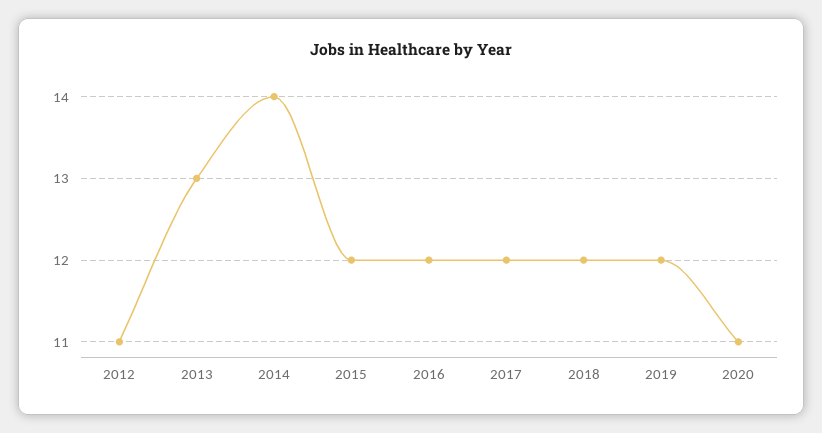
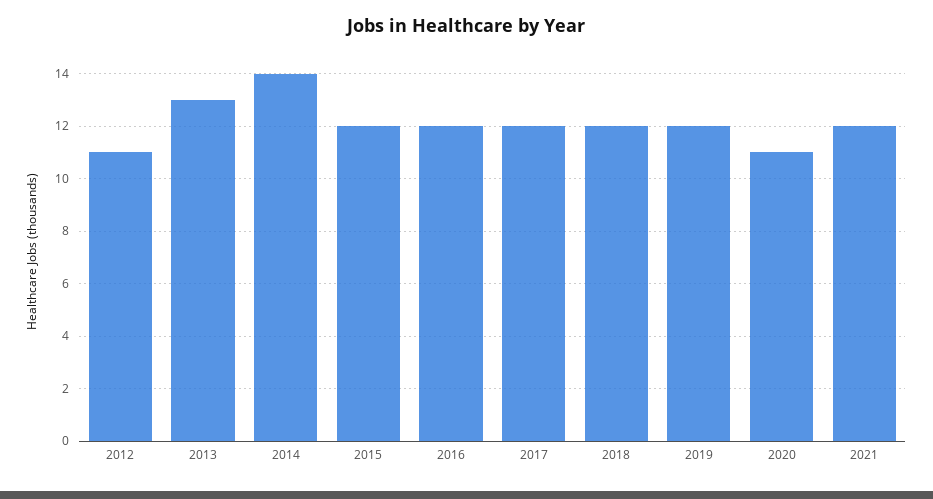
2021: none -> 12

